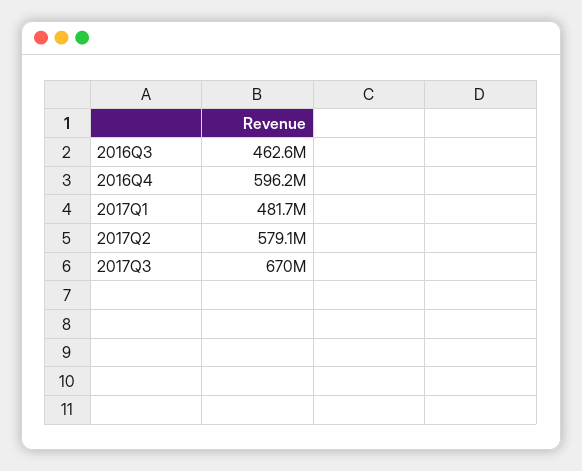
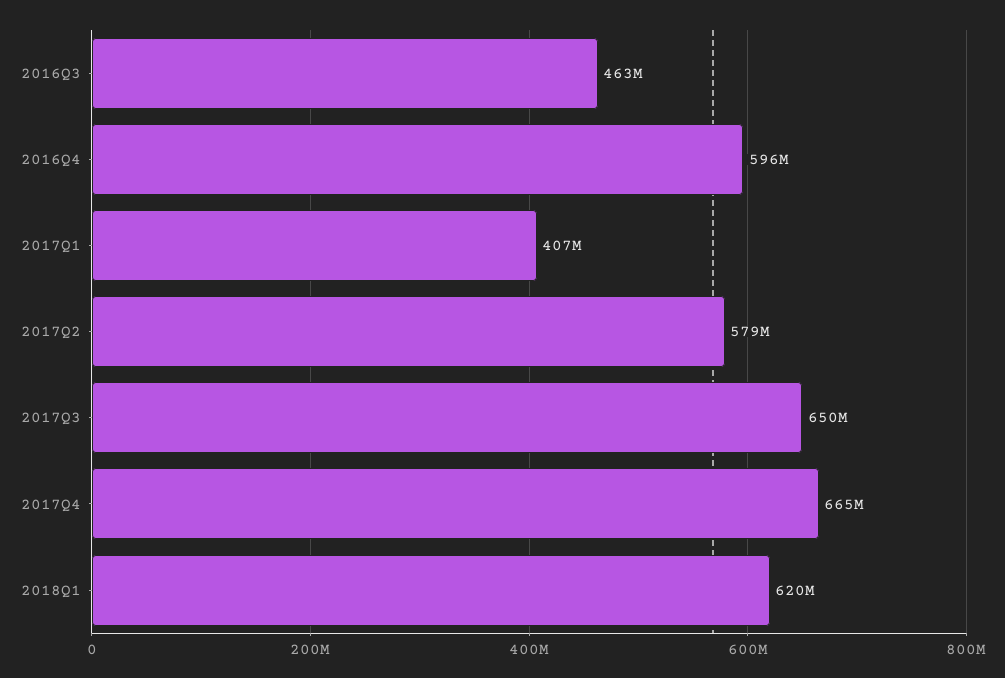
2017Q1: 481700000 -> 407000000
2017Q3: 670000000 -> 650000000
2017Q4: none -> 665000000
2018Q1: none -> 620000000

